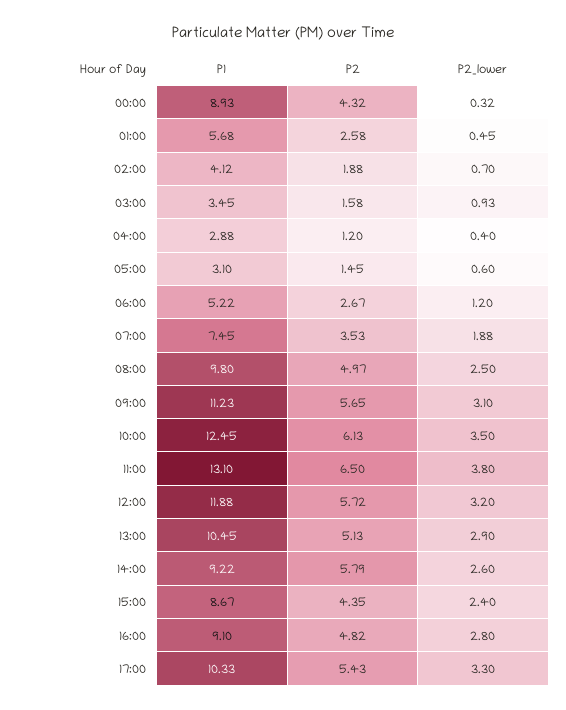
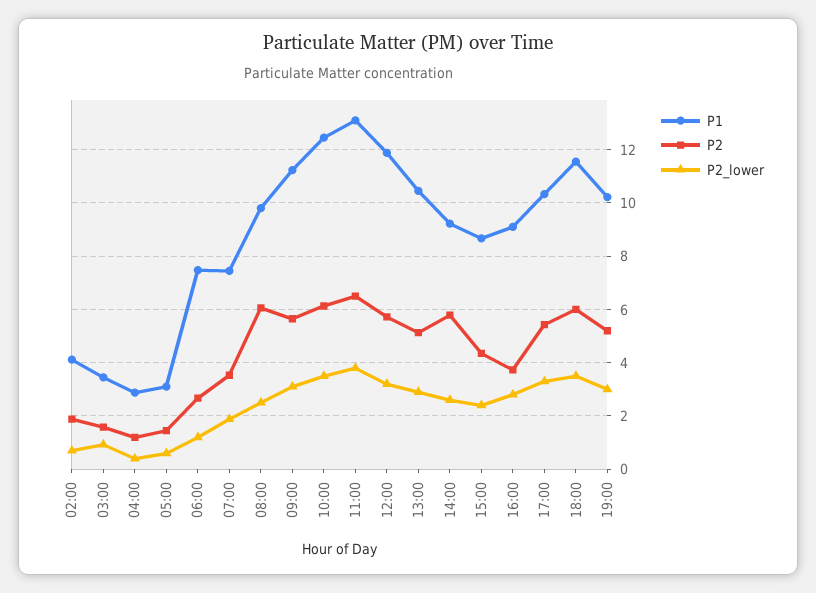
P1, 00:00: 8.93 -> none
P2, 00:00: 4.32 -> none
P2_lower, 00:00: 0.32 -> none
P1, 01:00: 5.68 -> none
P2, 01:00: 2.58 -> none
P2_lower, 01:00: 0.45 -> none
P1, 06:00: 5.22 -> 7.5
P2, 08:00: 4.97 -> 6
P2, 16:00: 4.82 -> 3.75
P1, 18:00: none -> 11.5
P2, 18:00: none -> 6
P2_lower, 18:00: none -> 3.5
P1, 19:00: none -> 10.25
P2, 19:00: none -> 5.25
P2_lower, 19:00: none -> 3

